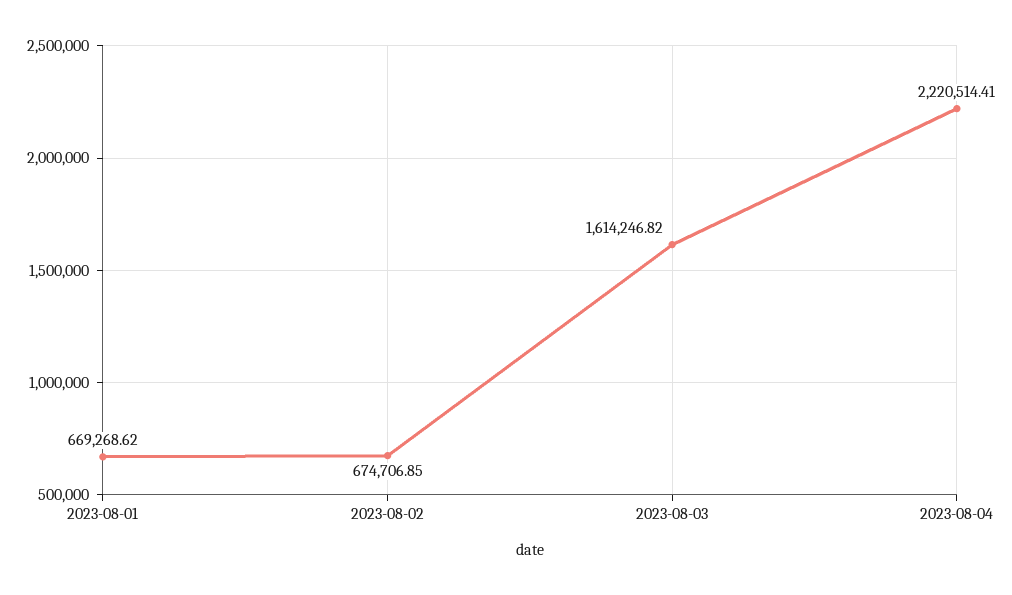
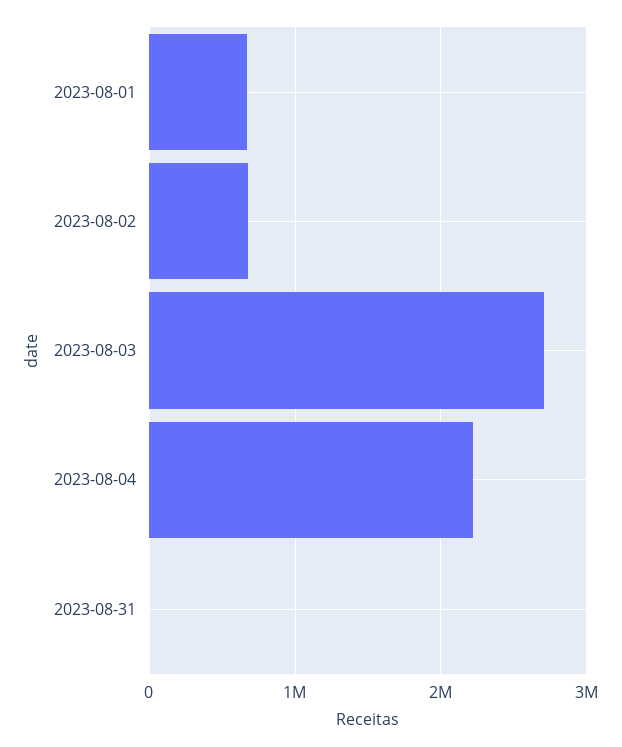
2023-08-03: 1614246.82 -> 2700000
2023-08-31: none -> 0

